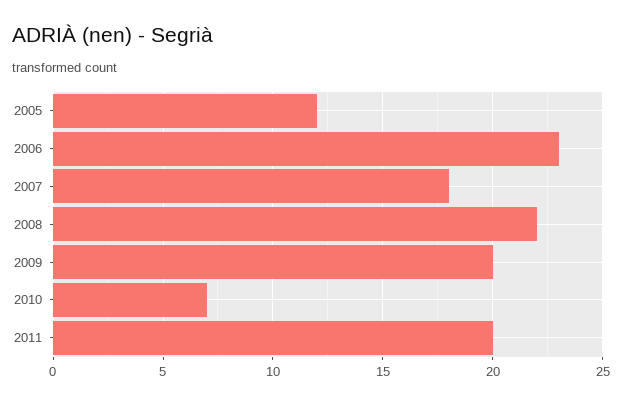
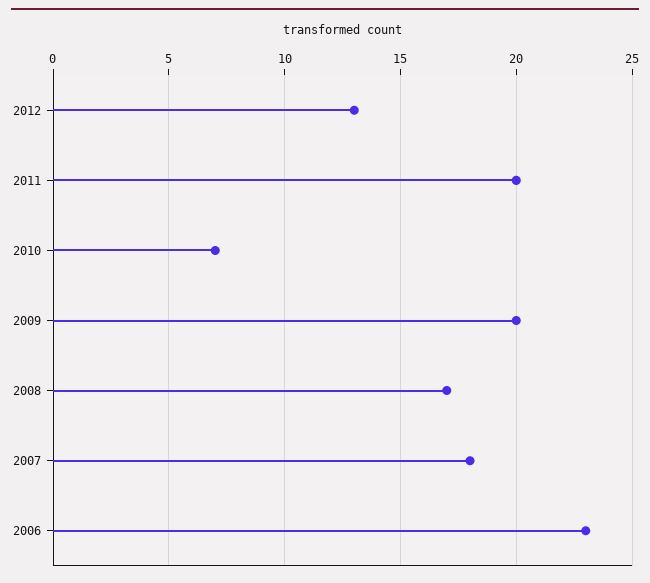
2005: 12 -> none
2008: 22 -> 17
2012: none -> 13

